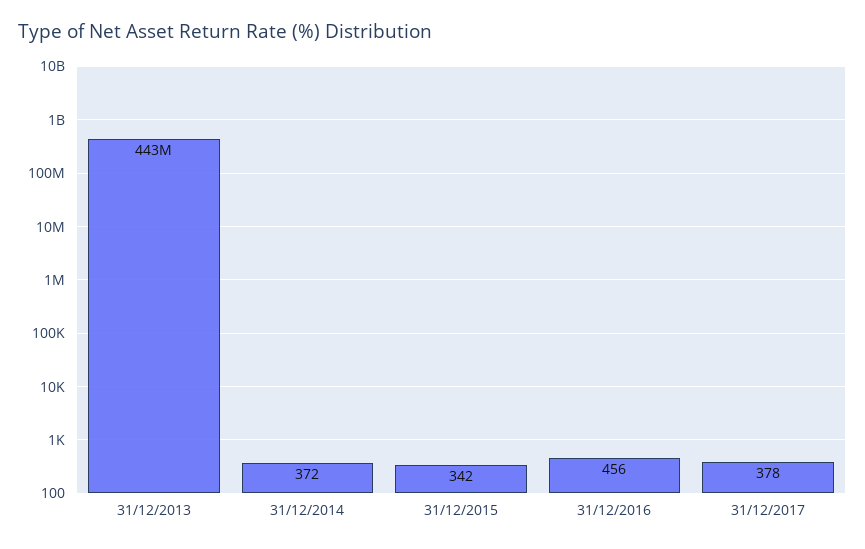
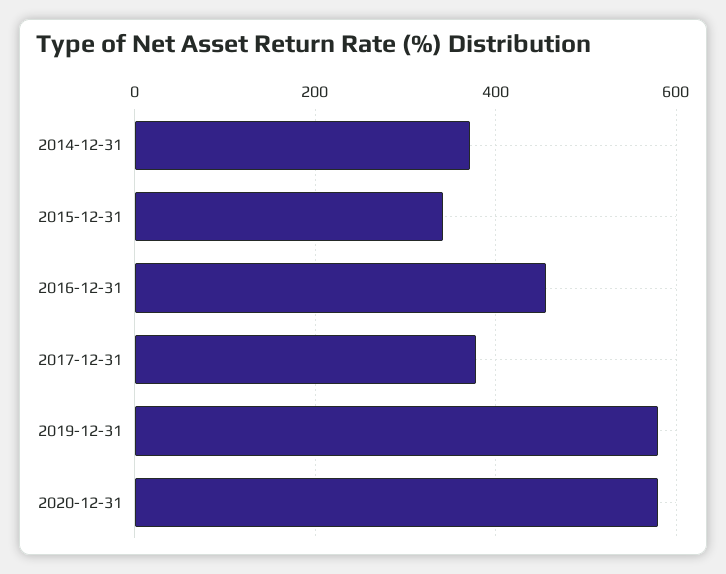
31/12/2013: 443000000 -> none
2019-12-31: none -> 580
2020-12-31: none -> 580

